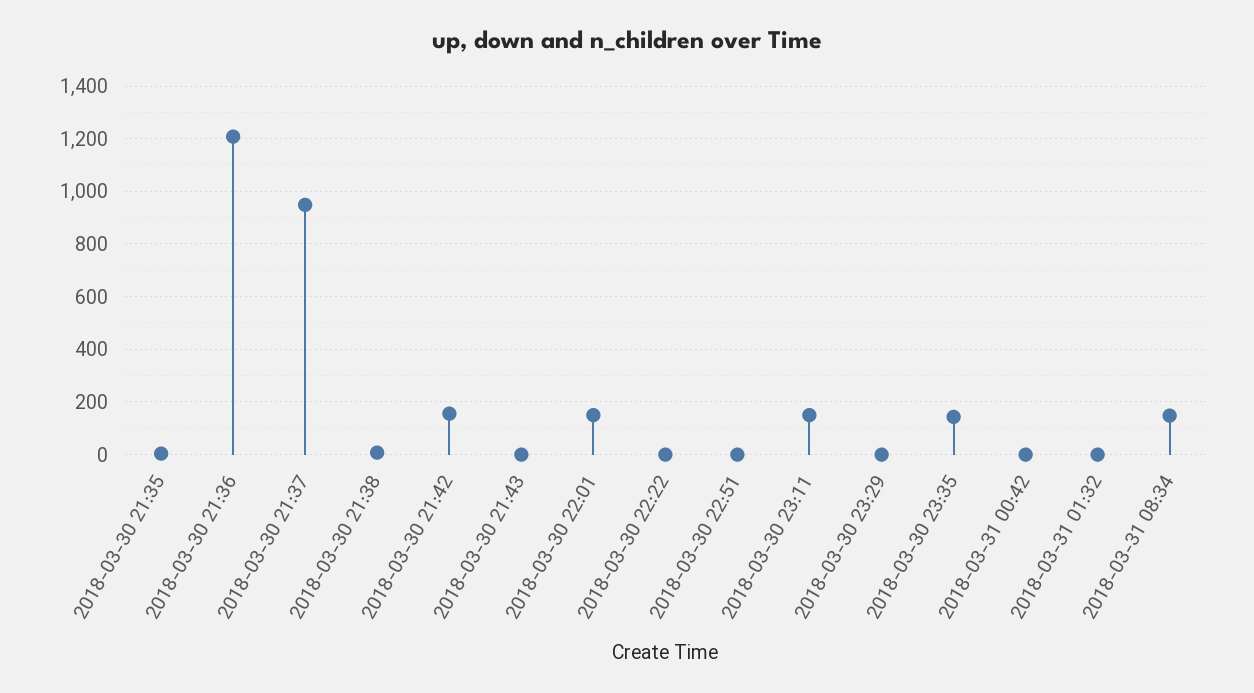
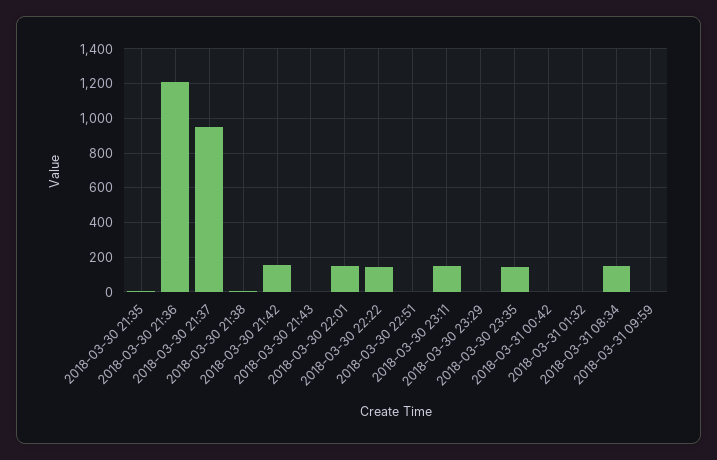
2018-03-30 22:22: 0 -> 150
2018-03-31 09:59: none -> 0

